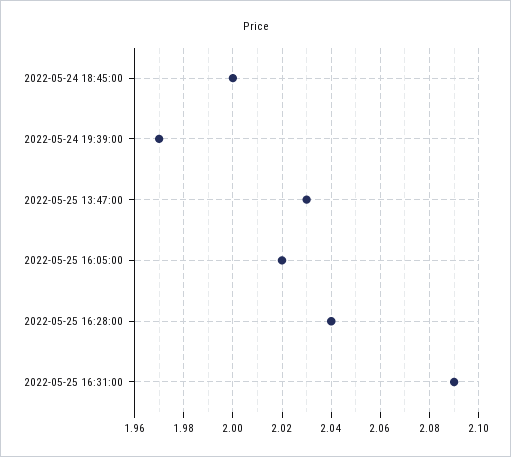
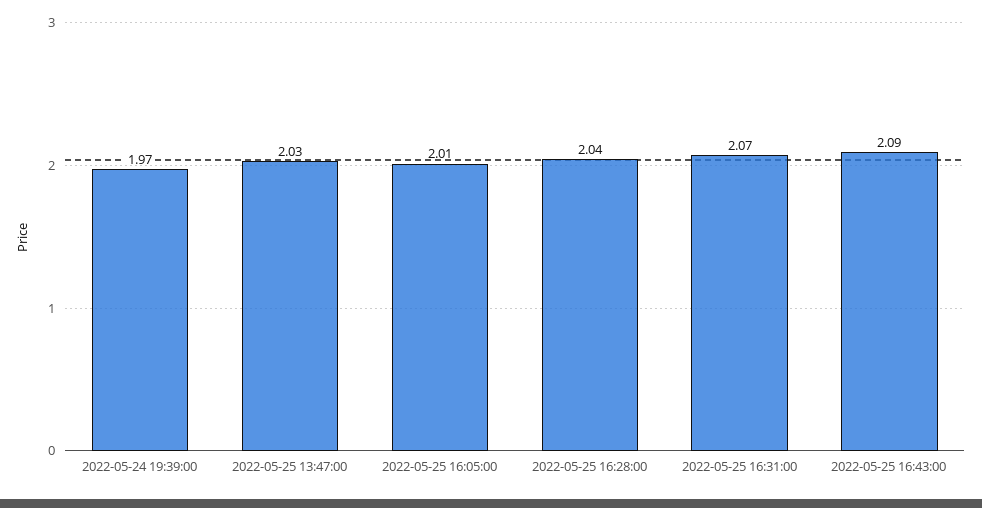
2022-05-24 18:45:00: 2 -> none
2022-05-25 16:05:00: 2.02 -> 2.01
2022-05-25 16:31:00: 2.09 -> 2.07
2022-05-25 16:43:00: none -> 2.09

